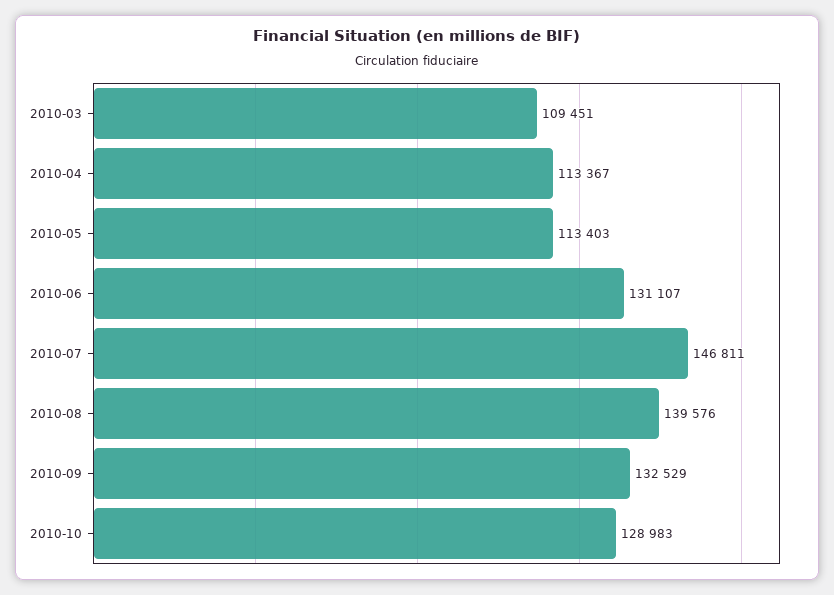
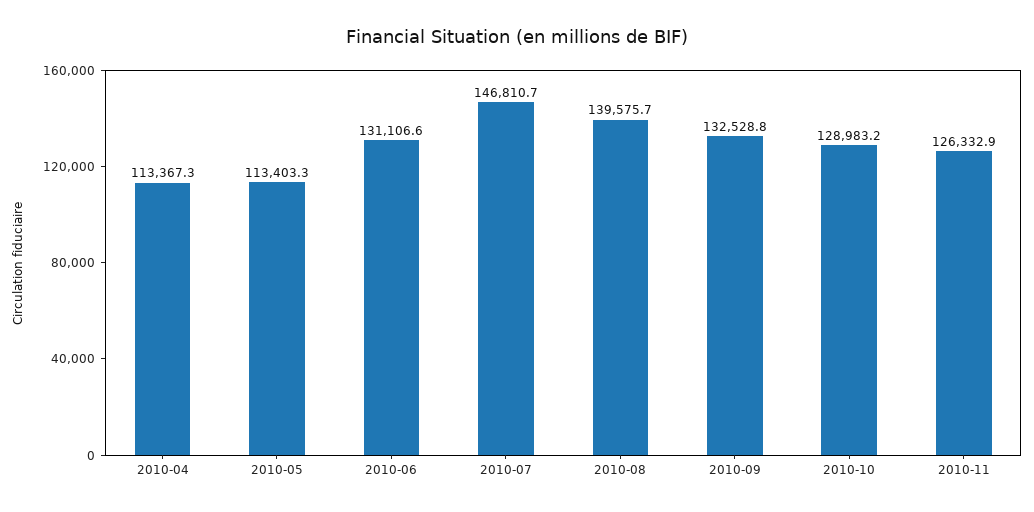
2010-03: 109451 -> none
2010-11: none -> 126332.9

